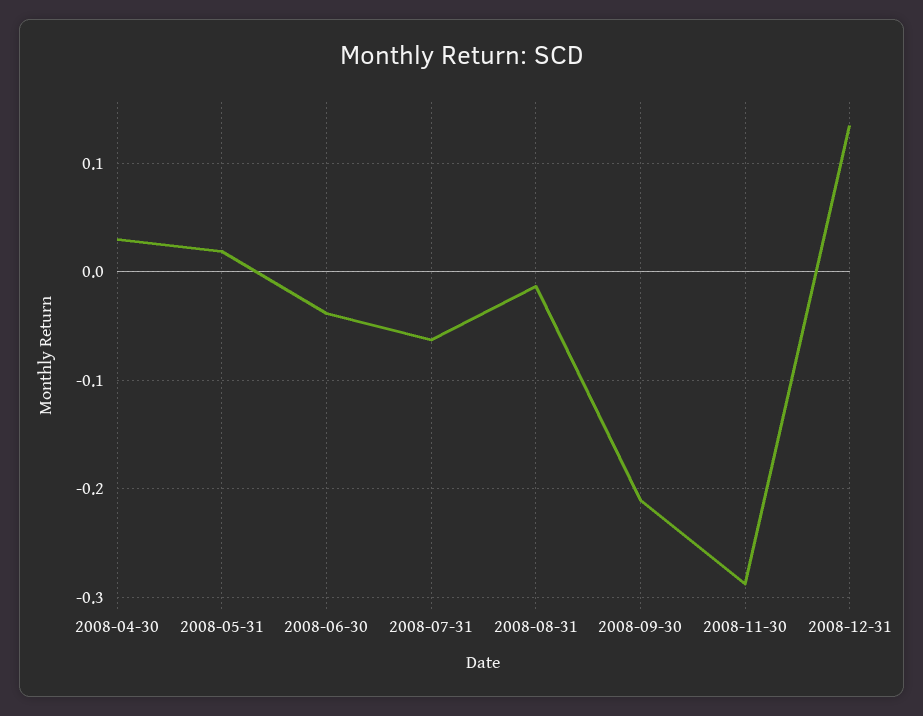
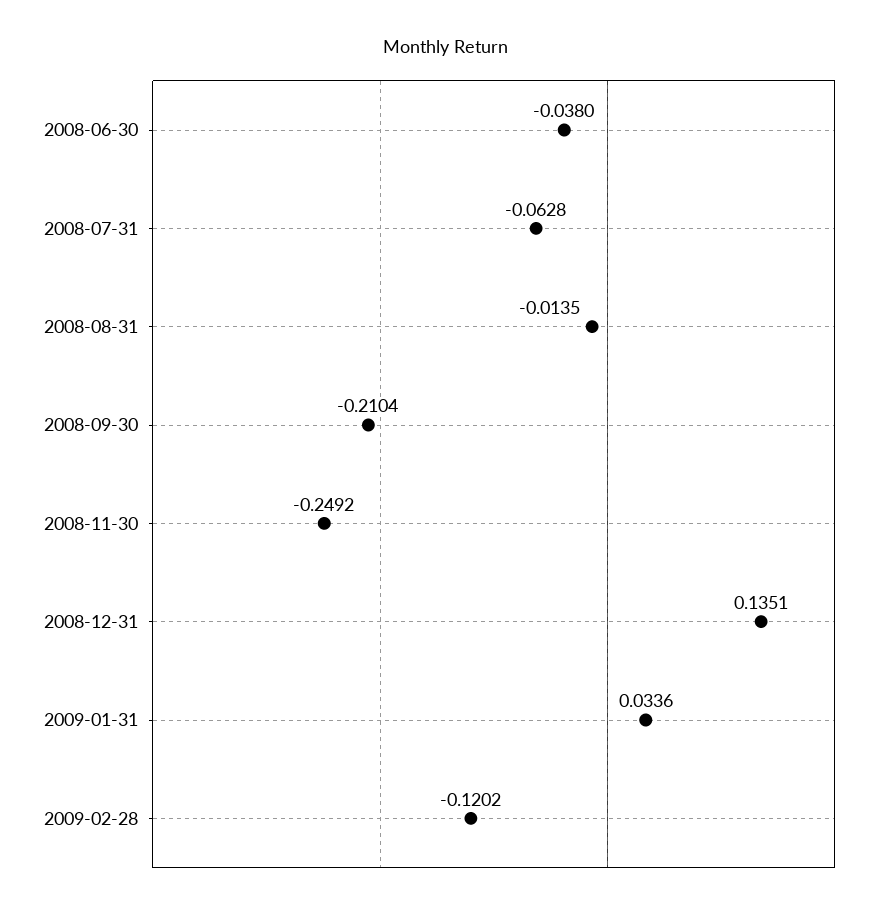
2008-04-30: 0.03 -> none
2008-05-31: 0.02 -> none
2008-11-30: -0.29 -> -0.2492
2009-01-31: none -> 0.0336
2009-02-28: none -> -0.1202

